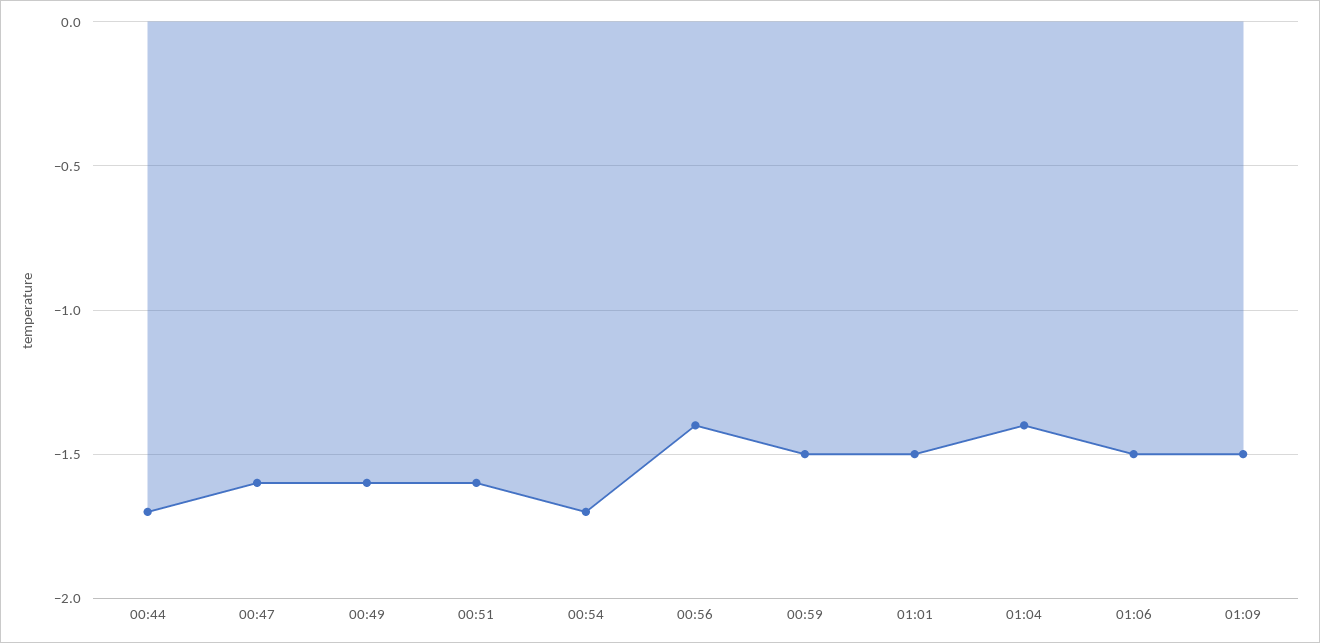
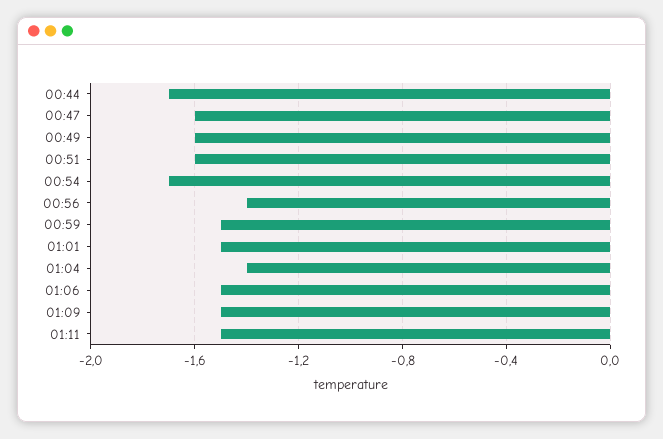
01:11: none -> -1.5

